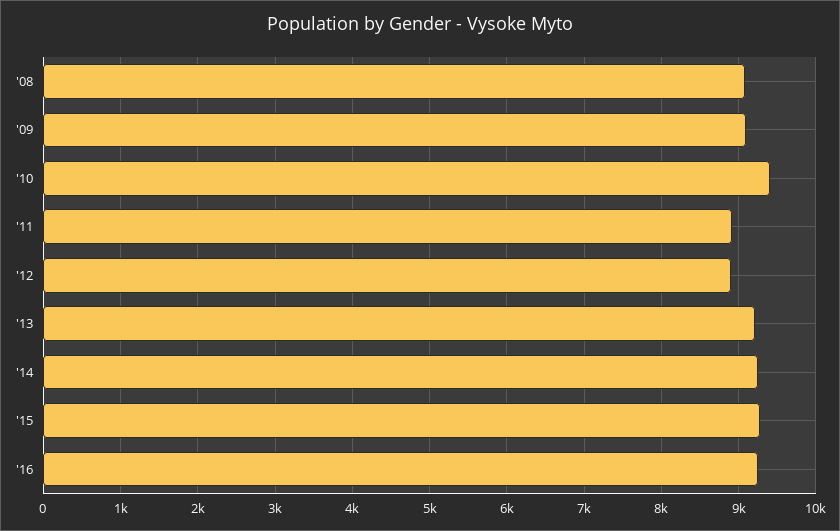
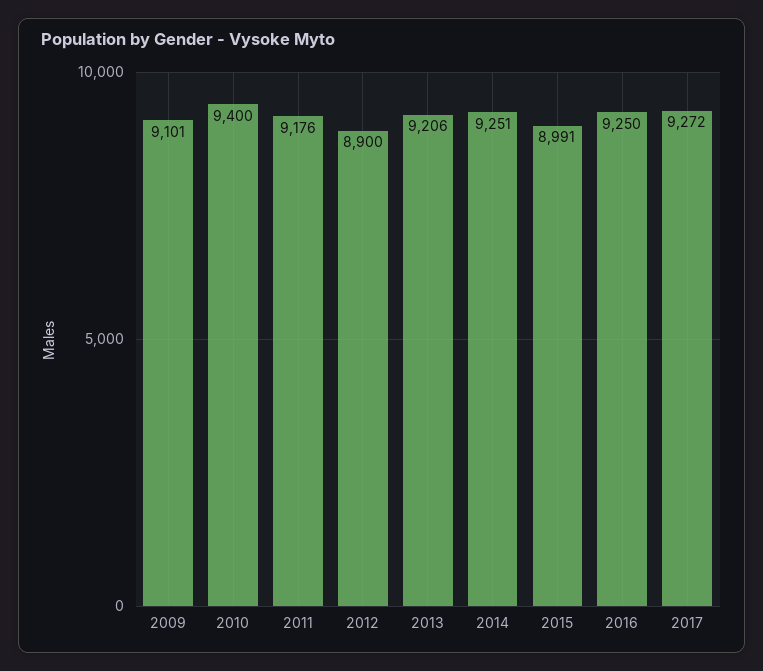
'08: 9100 -> none
'11: 8900 -> 9176
'15: 9300 -> 8991
2017: none -> 9272

